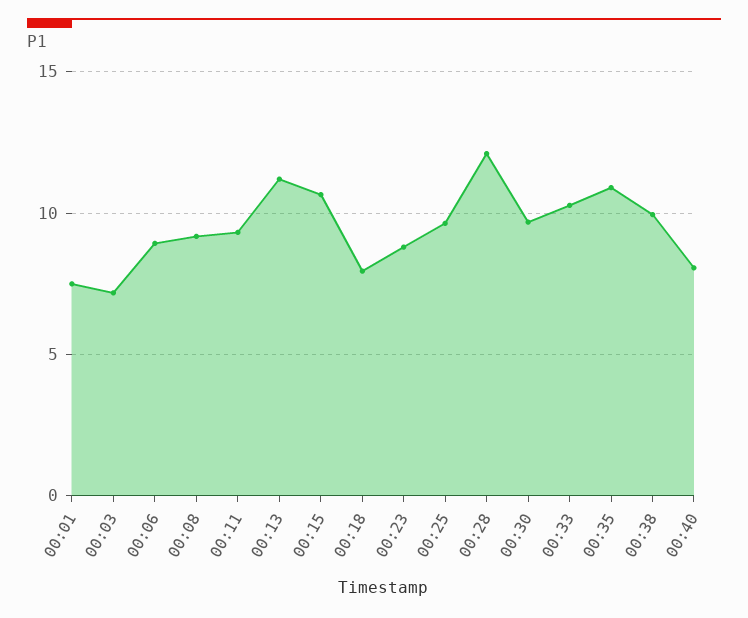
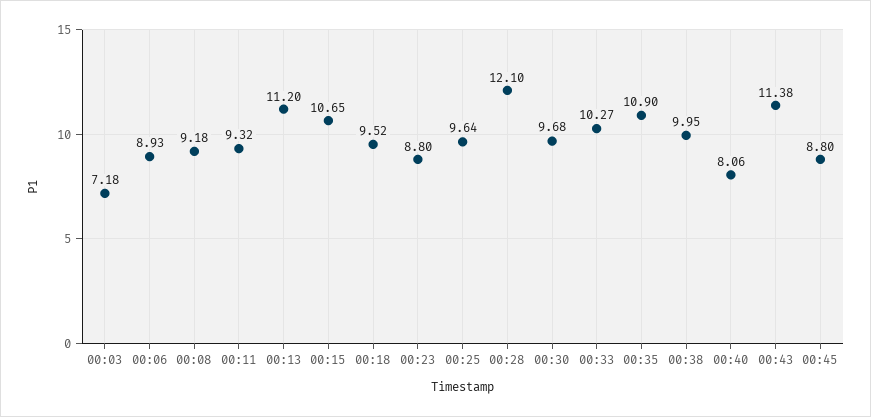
00:01: 7.5 -> none
00:18: 8 -> 9.52
00:43: none -> 11.38
00:45: none -> 8.8

